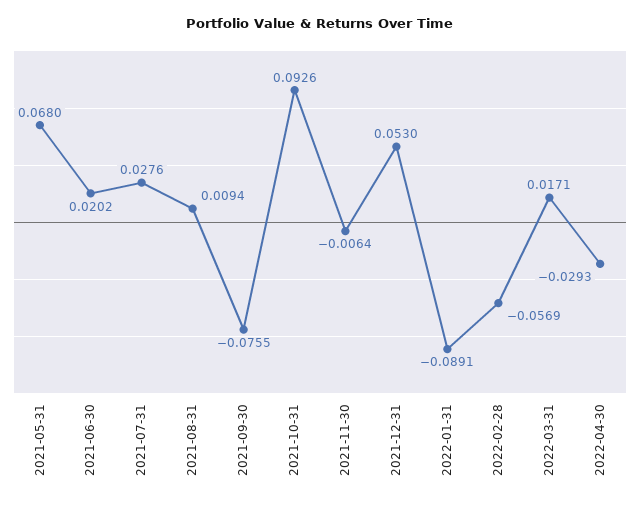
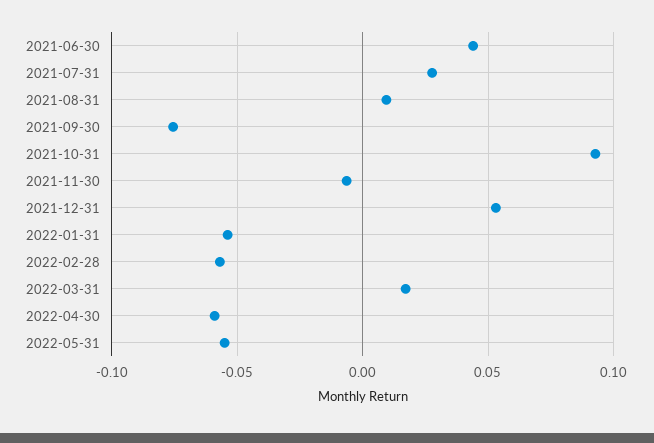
2021-05-31: 0.068 -> none
2021-06-30: 0.0202 -> 0.045
2022-01-31: -0.0891 -> -0.055
2022-04-30: -0.0293 -> -0.06
2022-05-31: none -> -0.055

